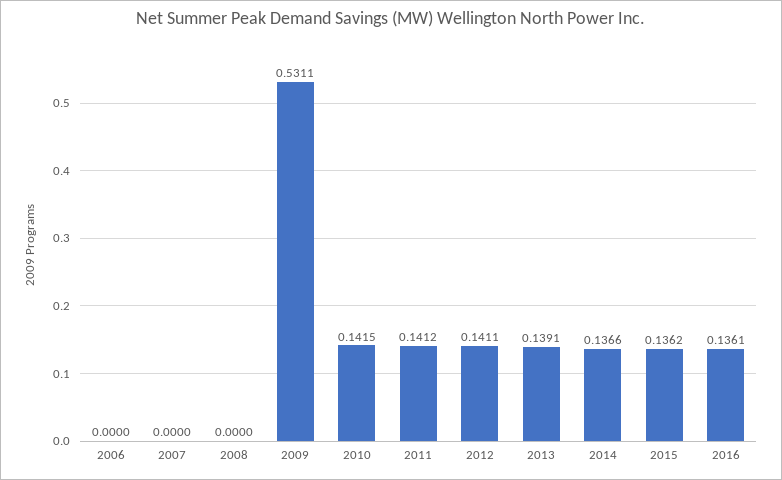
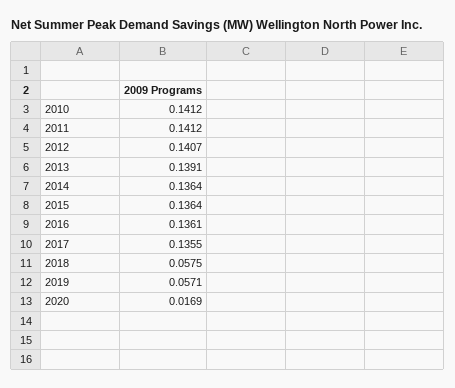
2006: 0 -> none
2007: 0 -> none
2008: 0 -> none
2009: 0.5311 -> none
2010: 0.1415 -> 0.1412
2012: 0.1411 -> 0.1407
2014: 0.1366 -> 0.1364
2015: 0.1362 -> 0.1364
2017: none -> 0.1355
2018: none -> 0.0575
2019: none -> 0.0571
2020: none -> 0.0169

